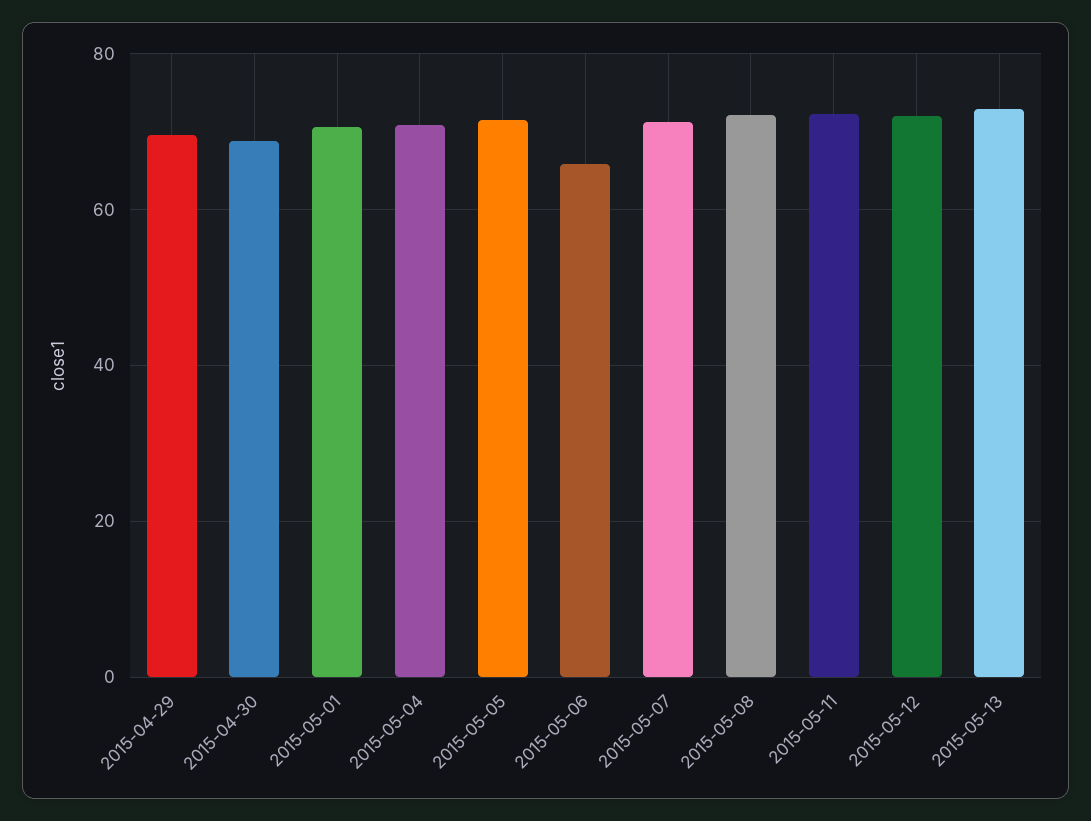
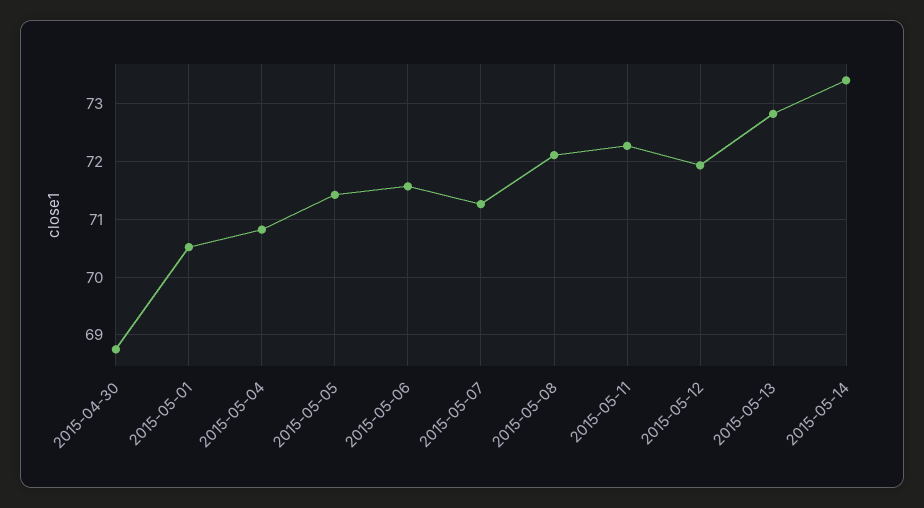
2015-04-29: 70 -> none
2015-05-06: 66 -> 71.6
2015-05-14: none -> 73.4

